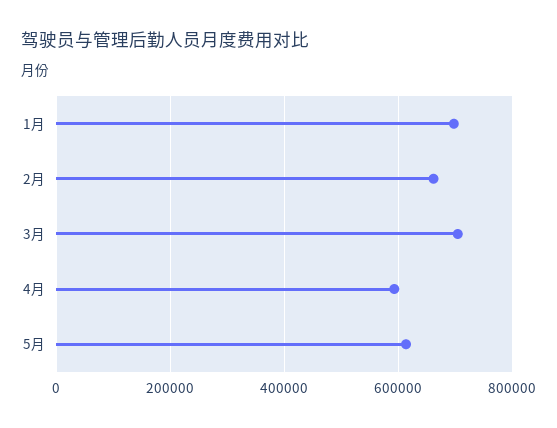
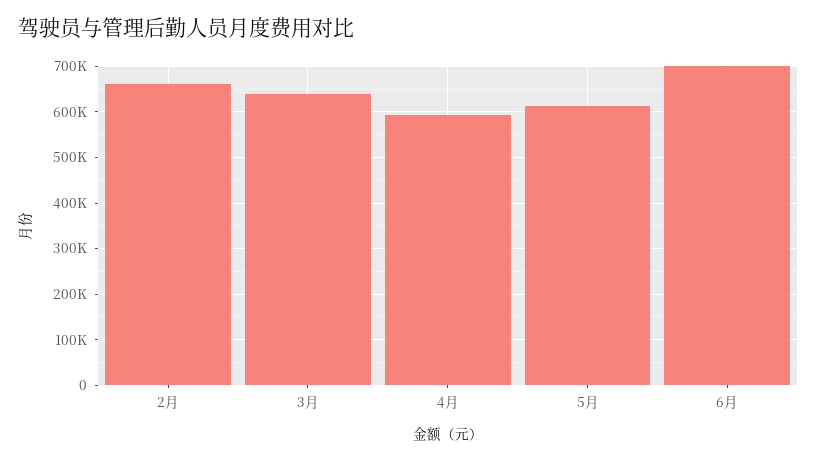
1月: 700000 -> none
3月: 700000 -> 640000
6月: none -> 700000

